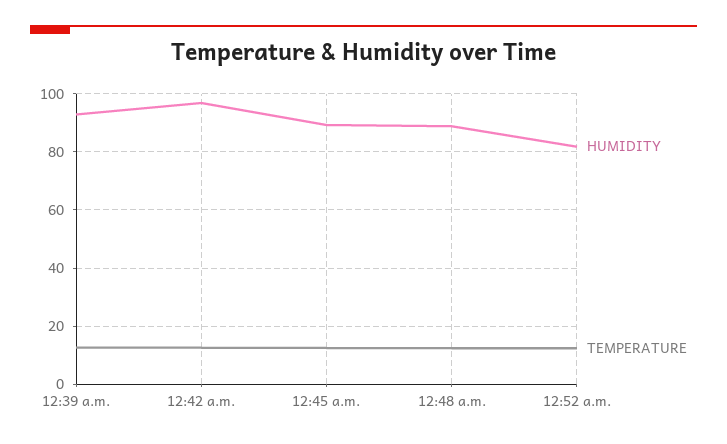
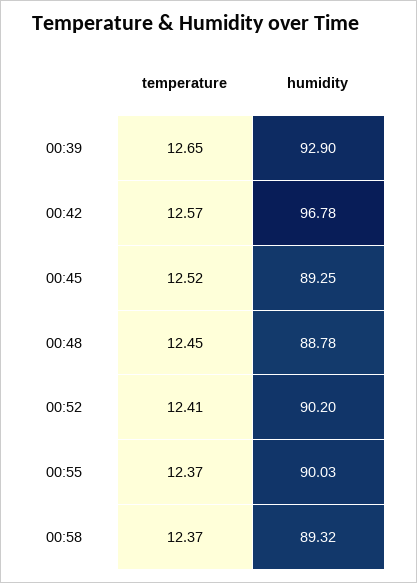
HUMIDITY, 12:52 a.m.: 82.5 -> 90.2
TEMPERATURE, 00:55: none -> 12.37
HUMIDITY, 00:55: none -> 90.03
TEMPERATURE, 00:58: none -> 12.37
HUMIDITY, 00:58: none -> 89.32

